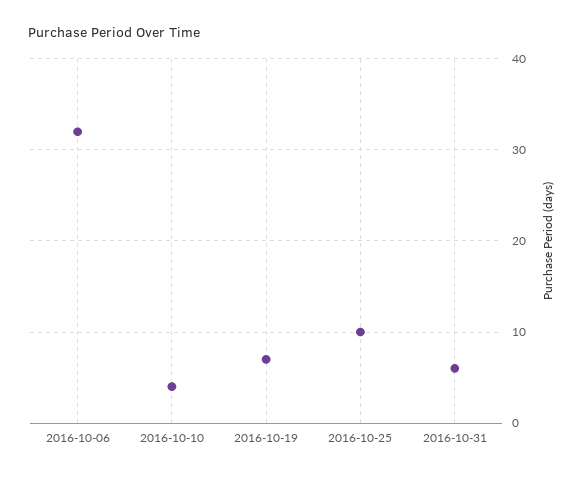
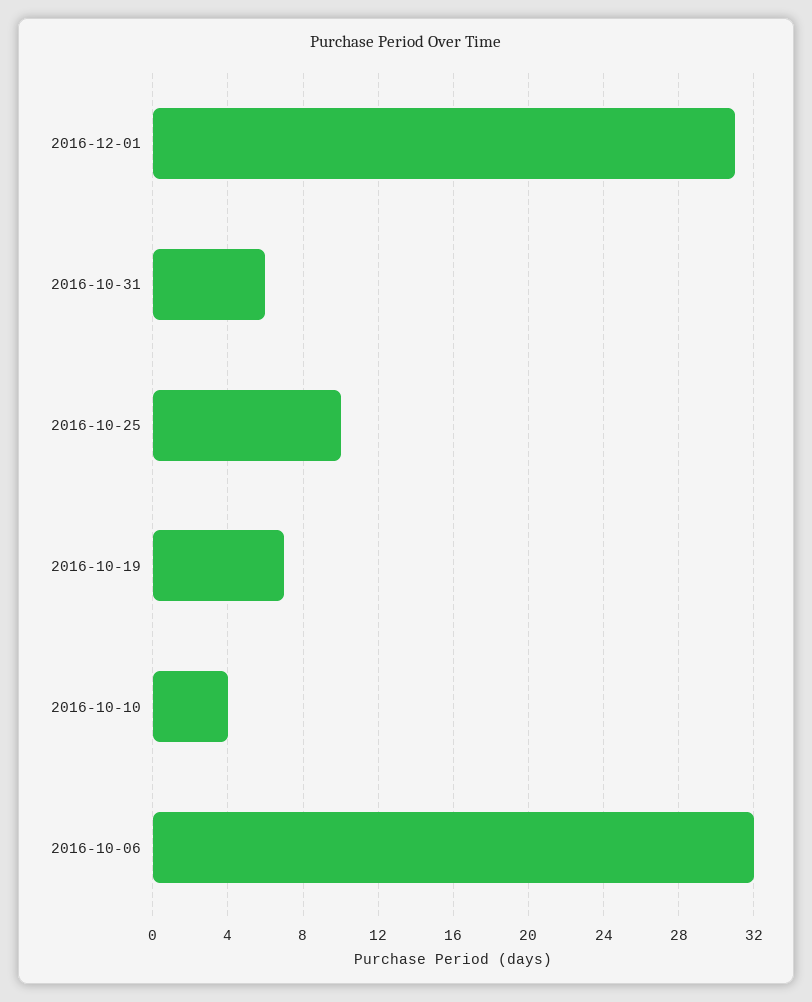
2016-12-01: none -> 31

